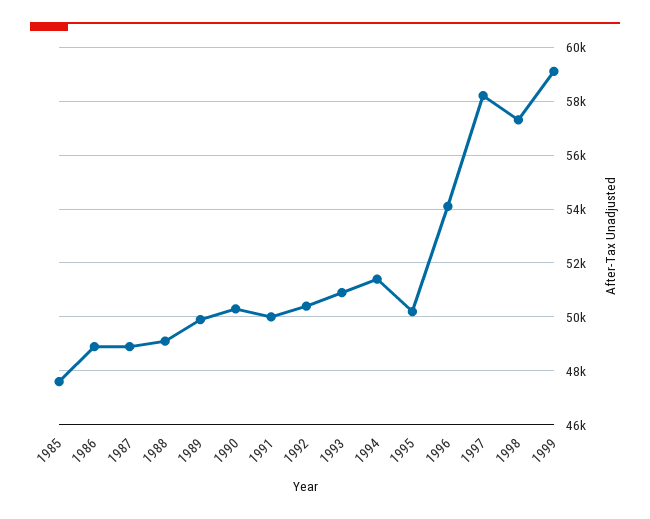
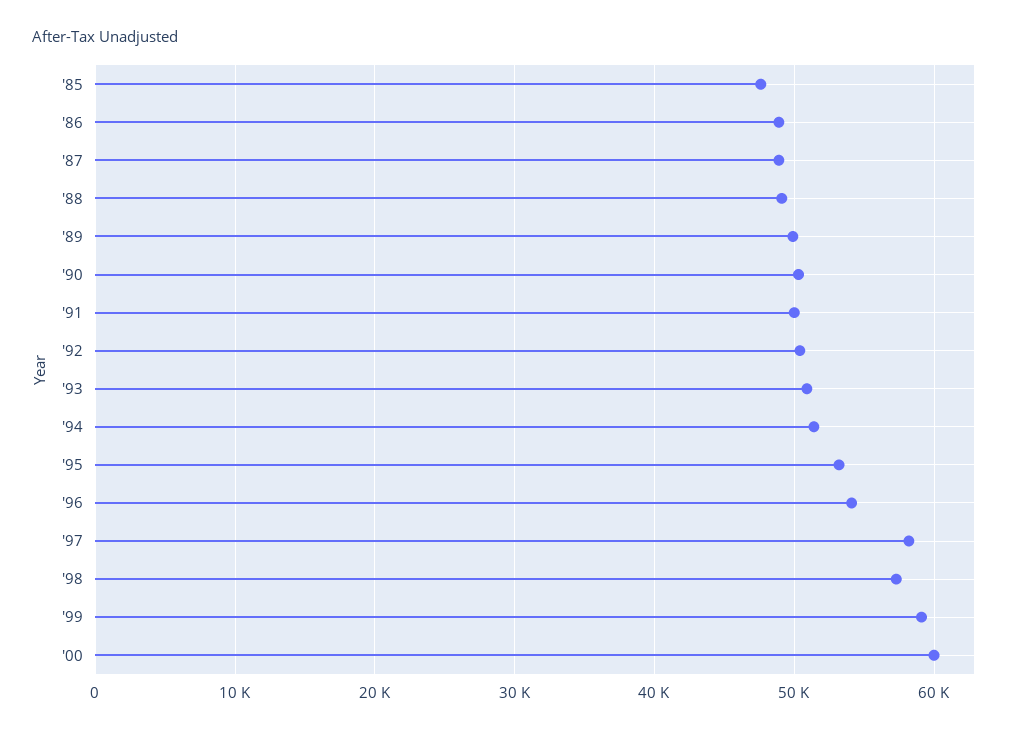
1995: 50250 -> 53000
'00: none -> 60000

